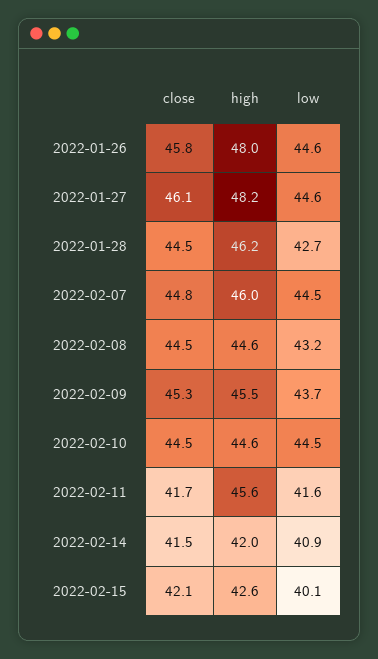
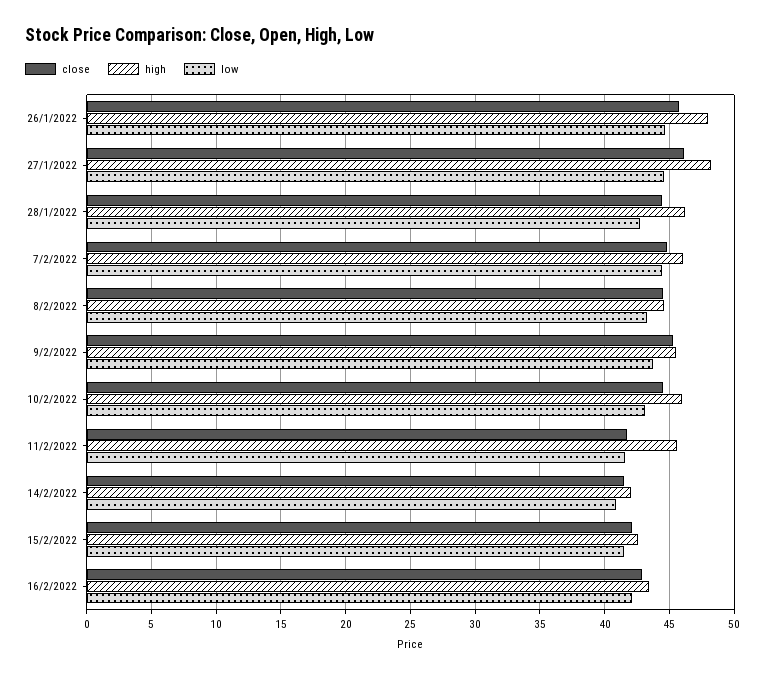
high, 2022-02-10: 44.6 -> 46
low, 2022-02-10: 44.5 -> 43
low, 2022-02-15: 40.1 -> 41.5
close, 16/2/2022: none -> 43
high, 16/2/2022: none -> 43.5
low, 16/2/2022: none -> 42

